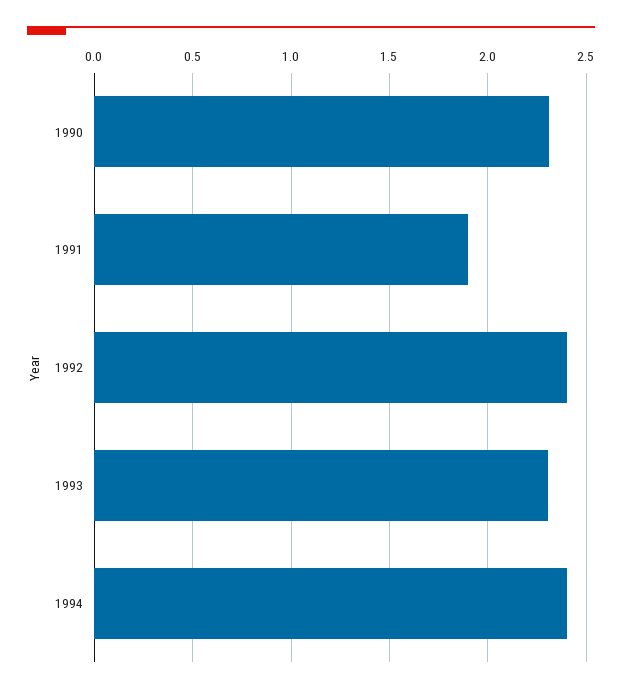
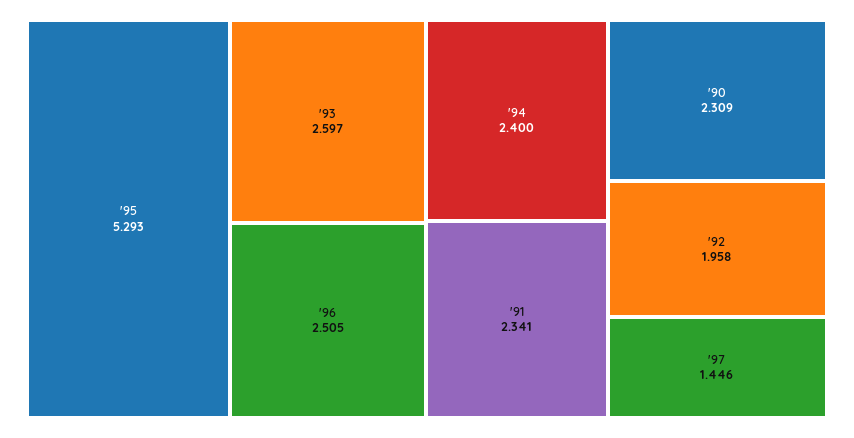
1991: 1.9 -> 2.341
1992: 2.4 -> 1.958
1993: 2.3 -> 2.597
'95: none -> 5.293
'96: none -> 2.505
'97: none -> 1.446

